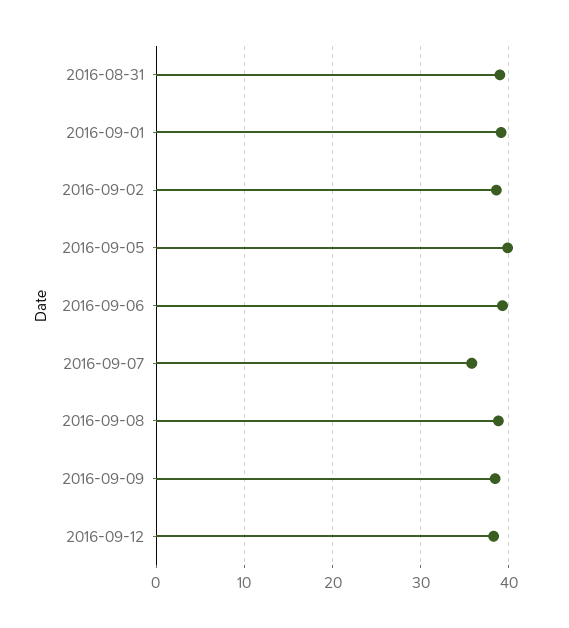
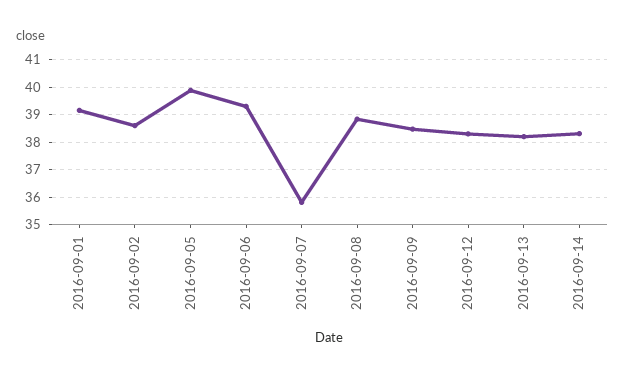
2016-08-31: 39 -> none
2016-09-13: none -> 38.25
2016-09-14: none -> 38.25

